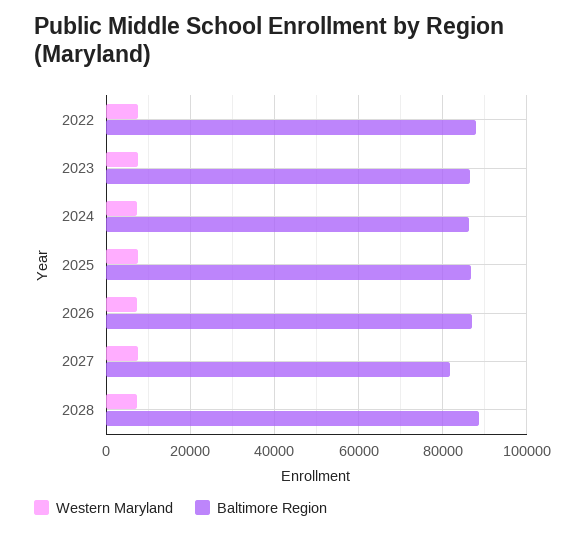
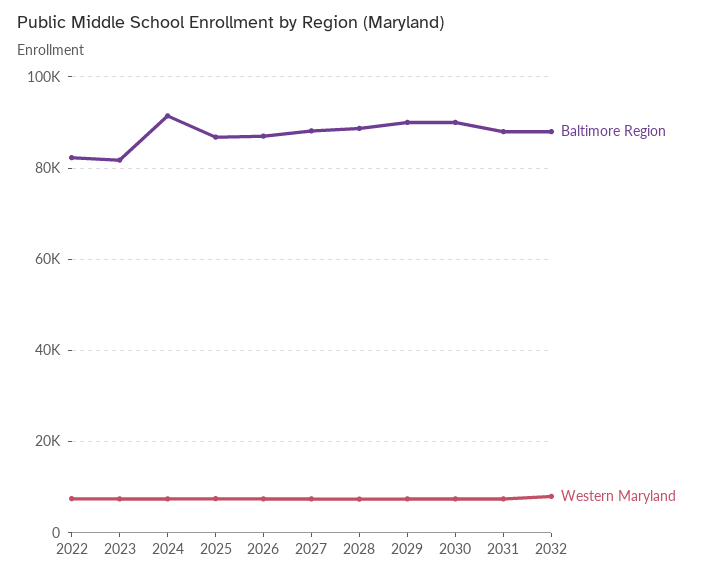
Baltimore Region, 2022: 88000 -> 82000
Baltimore Region, 2023: 86000 -> 82000
Baltimore Region, 2024: 86000 -> 92000
Baltimore Region, 2027: 82000 -> 88000
Baltimore Region, 2029: none -> 90000
Western Maryland, 2029: none -> 8000
Baltimore Region, 2030: none -> 90000
Western Maryland, 2030: none -> 8000
Baltimore Region, 2031: none -> 88000
Western Maryland, 2031: none -> 8000
Baltimore Region, 2032: none -> 88000
Western Maryland, 2032: none -> 8000

